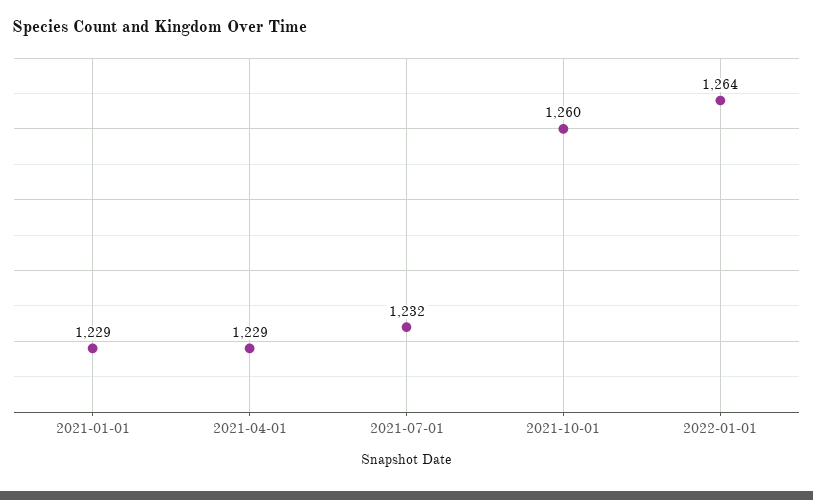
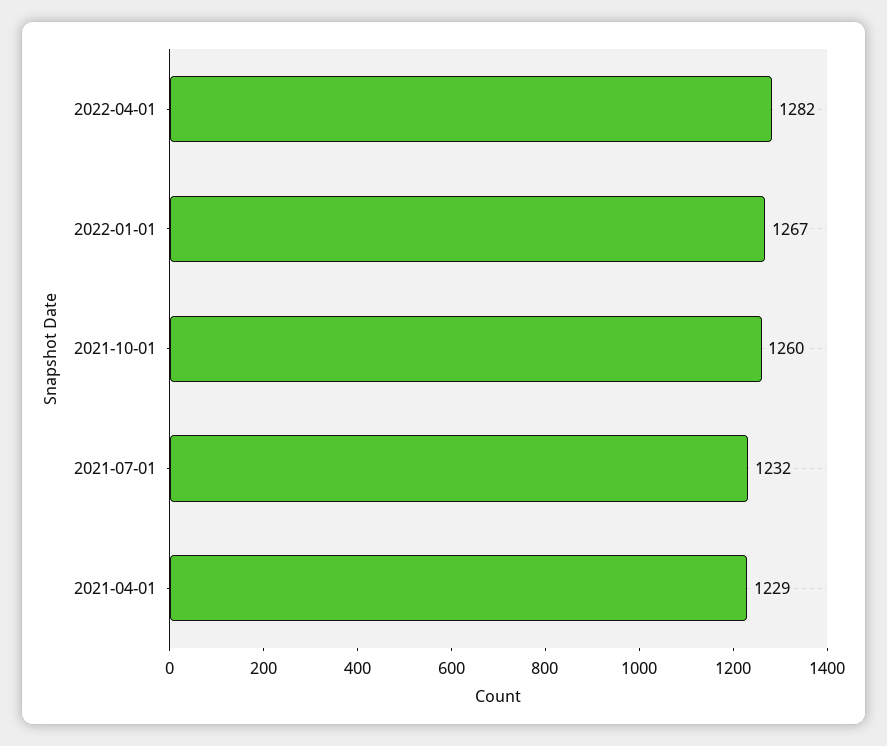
2021-01-01: 1229 -> none
2022-01-01: 1264 -> 1267
2022-04-01: none -> 1282

